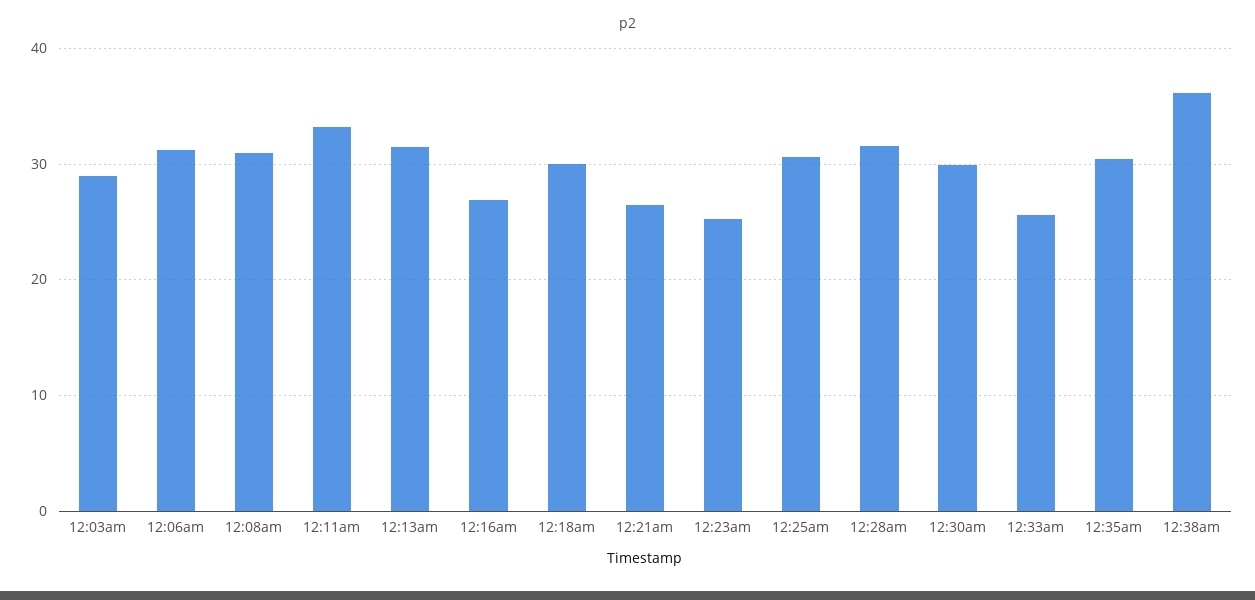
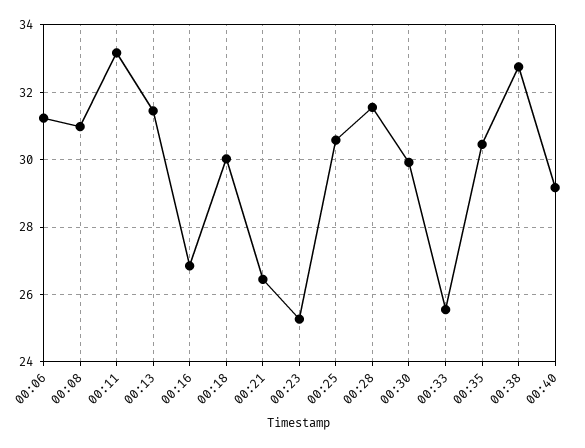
12:03am: 29 -> none
12:38am: 36 -> 32.8
00:40: none -> 29.2

